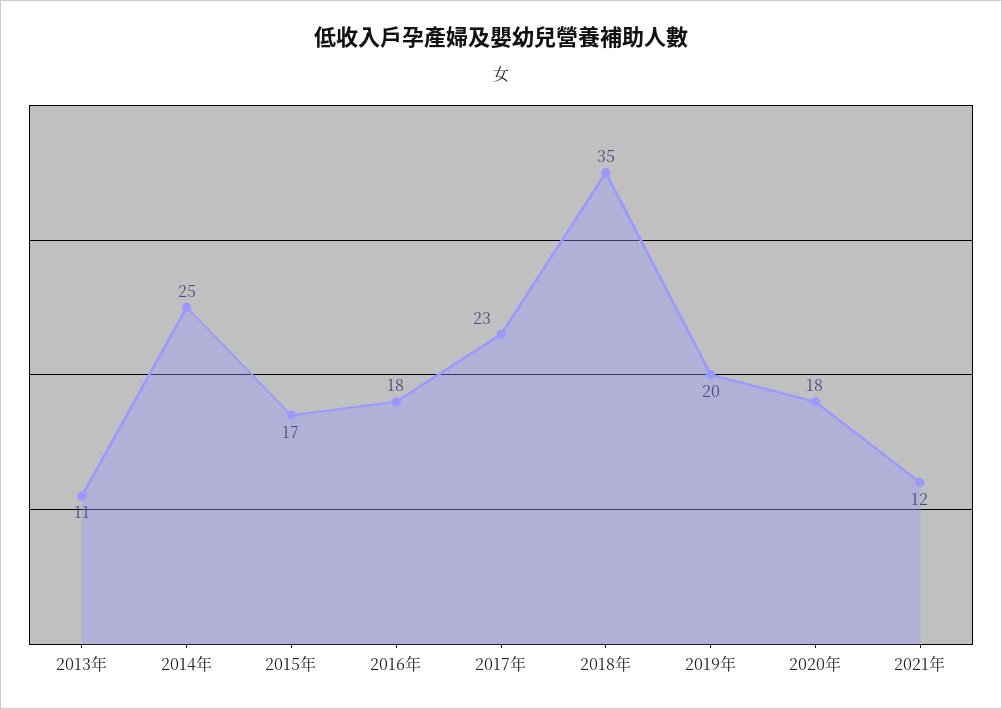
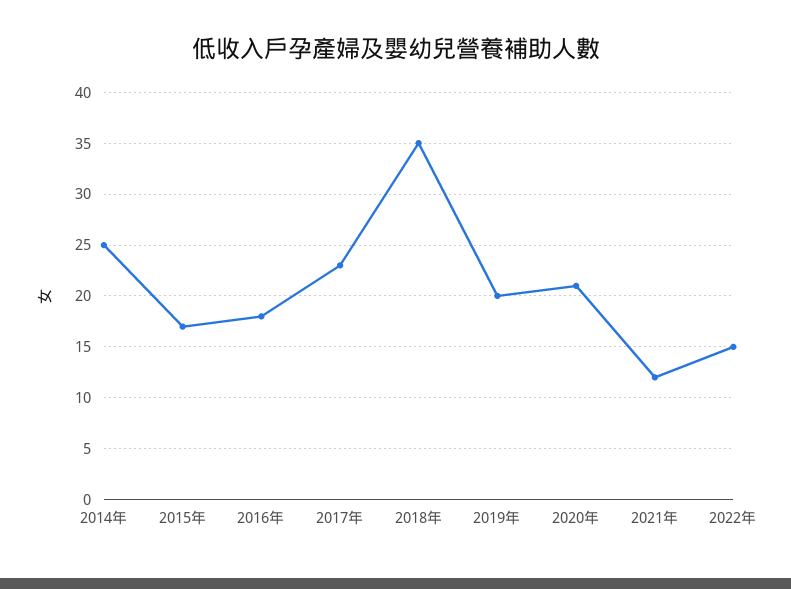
2013年: 11 -> none
2020年: 18 -> 21
2022年: none -> 15

